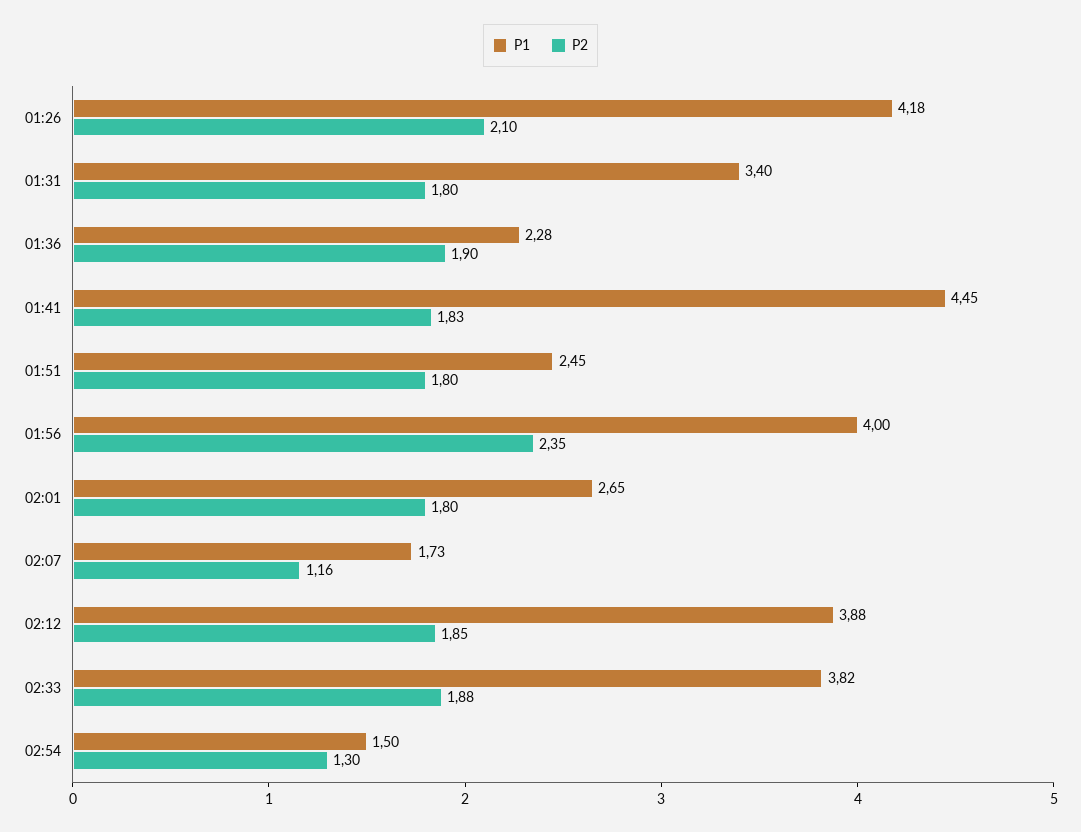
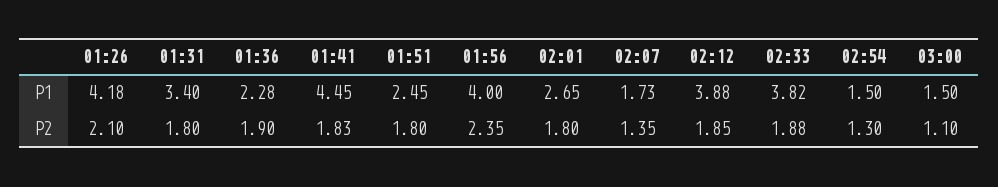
P2, 02:07: 1.16 -> 1.35
P1, 03:00: none -> 1.5
P2, 03:00: none -> 1.1

